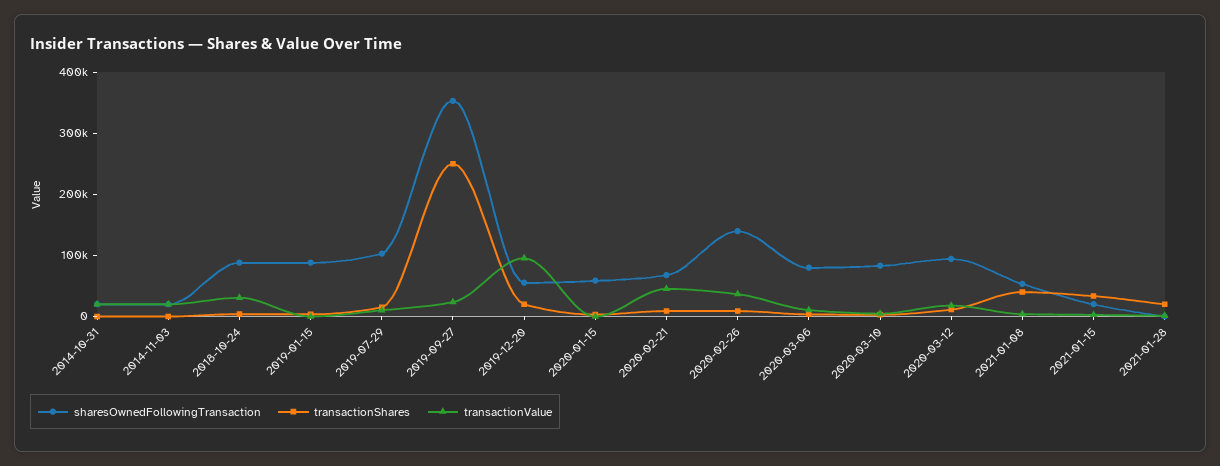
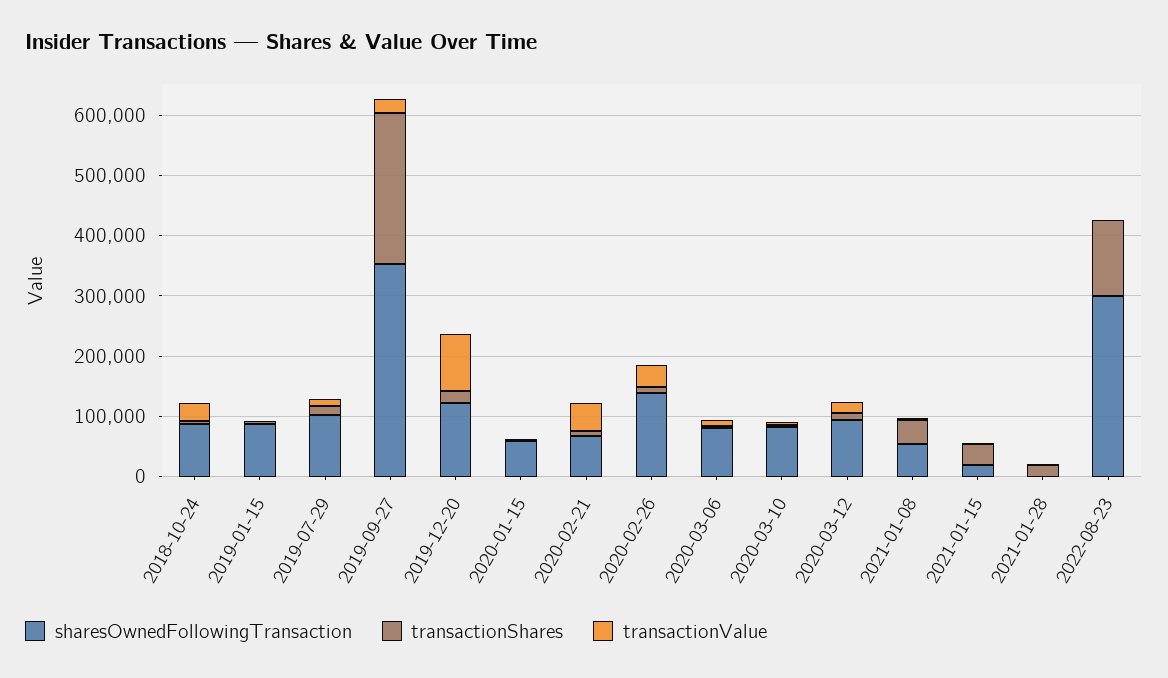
sharesOwnedFollowingTransaction, 2014-10-31: 20000 -> none
transactionShares, 2014-10-31: 0 -> none
transactionValue, 2014-10-31: 20000 -> none
sharesOwnedFollowingTransaction, 2014-11-03: 20000 -> none
transactionShares, 2014-11-03: 0 -> none
transactionValue, 2014-11-03: 20000 -> none
sharesOwnedFollowingTransaction, 2019-12-20: 60000 -> 120000
sharesOwnedFollowingTransaction, 2022-08-23: none -> 300000
transactionShares, 2022-08-23: none -> 120000
transactionValue, 2022-08-23: none -> 0

